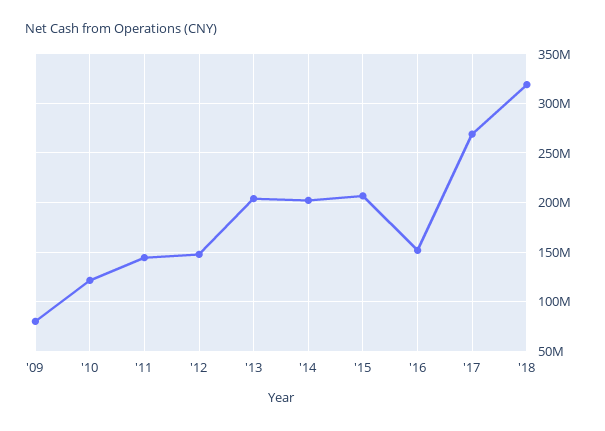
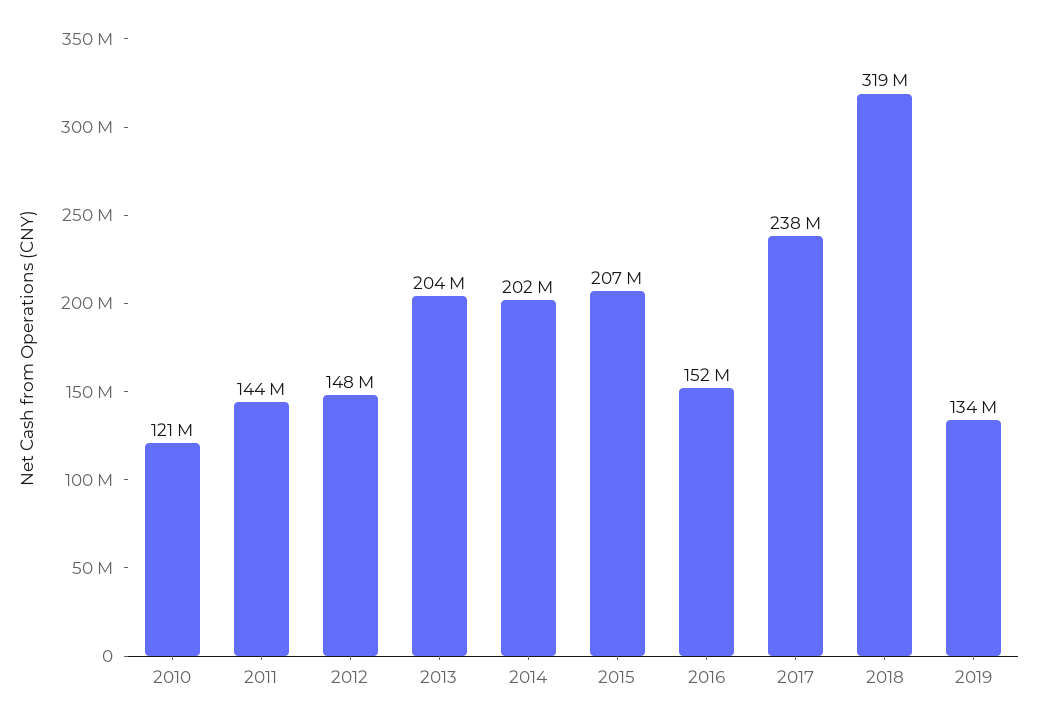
'09: 80000000 -> none
'17: 270000000 -> 238000000
2019: none -> 134000000

